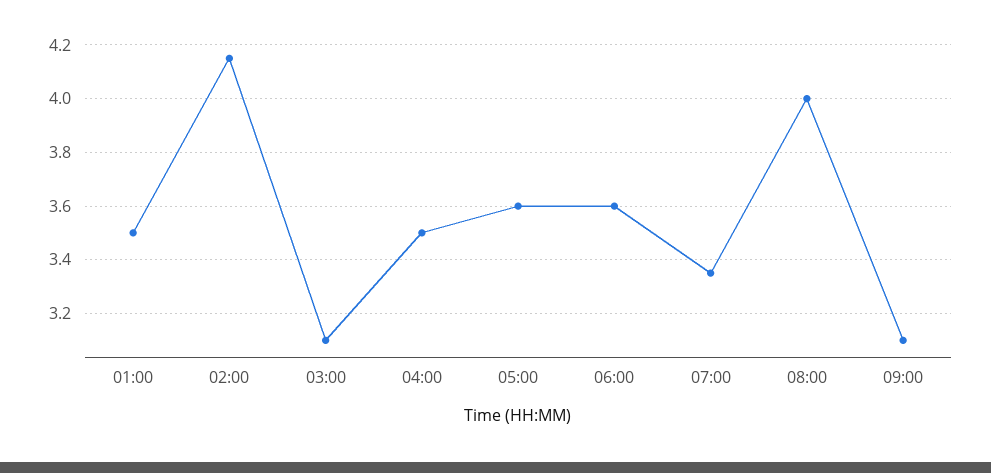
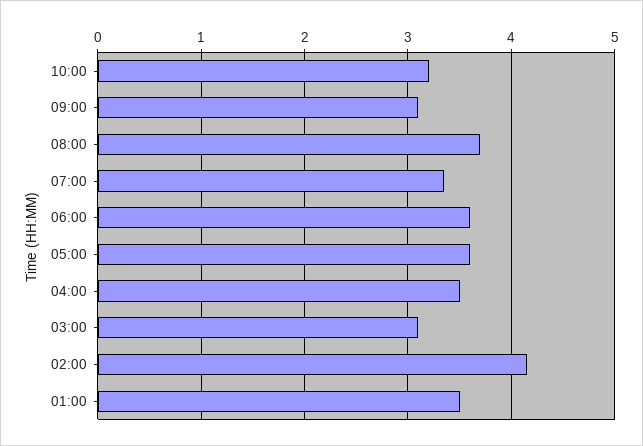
08:00: 4 -> 3.7
10:00: none -> 3.2

